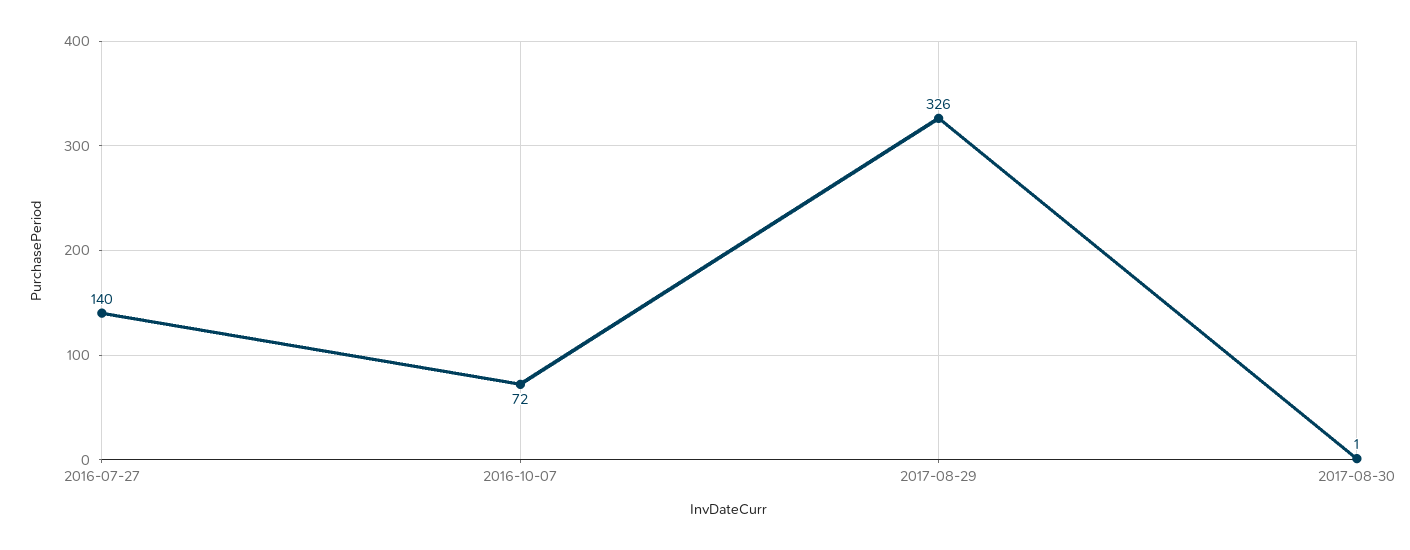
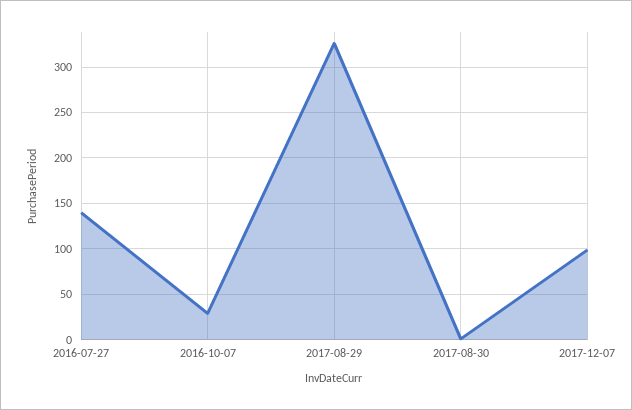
2016-10-07: 72 -> 30
2017-12-07: none -> 100

